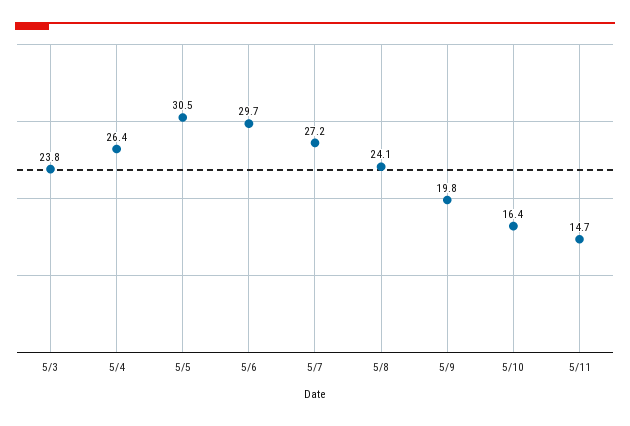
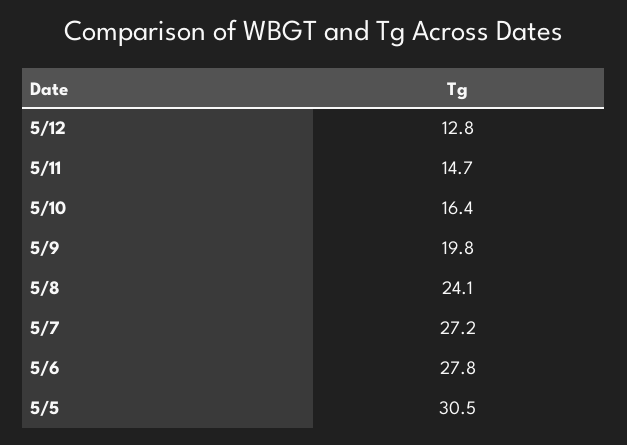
5/3: 23.8 -> none
5/4: 26.4 -> none
5/6: 29.7 -> 27.8
5/12: none -> 12.8

